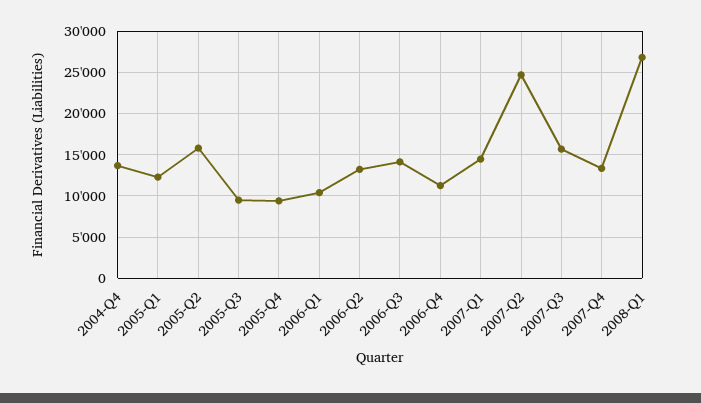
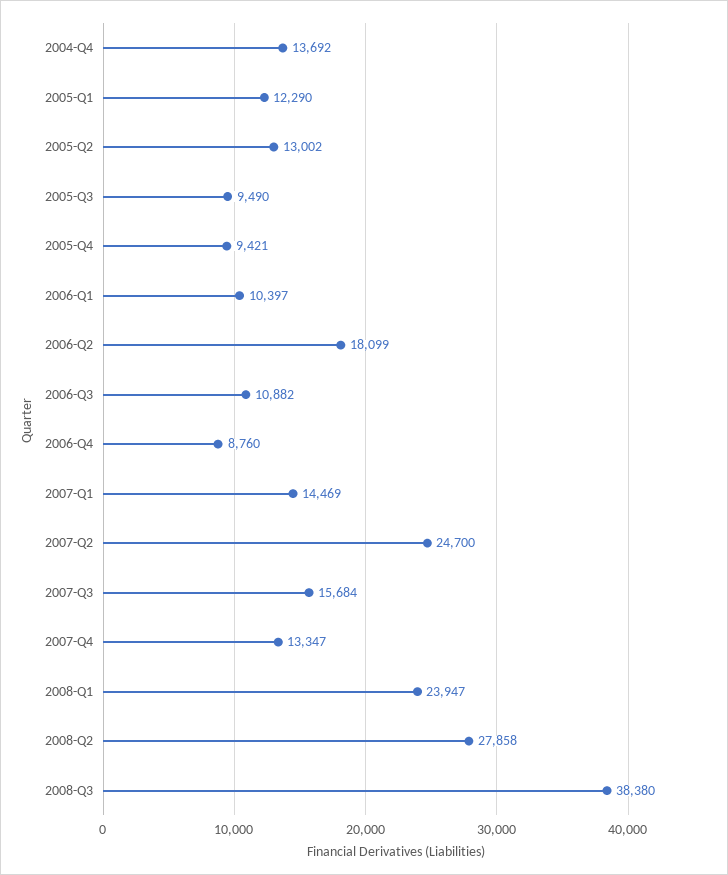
2005-Q2: 16000 -> 13002
2006-Q2: 13000 -> 18099
2006-Q3: 14000 -> 10882
2006-Q4: 11000 -> 8760
2008-Q1: 27000 -> 23947
2008-Q2: none -> 27858
2008-Q3: none -> 38380

